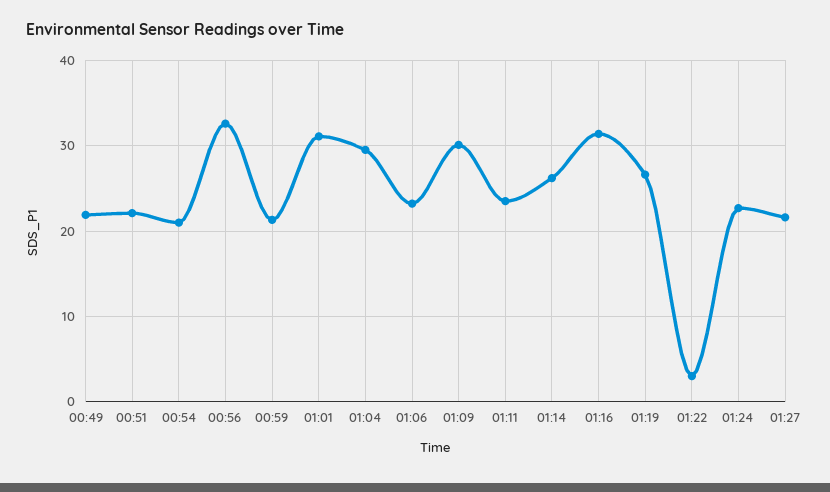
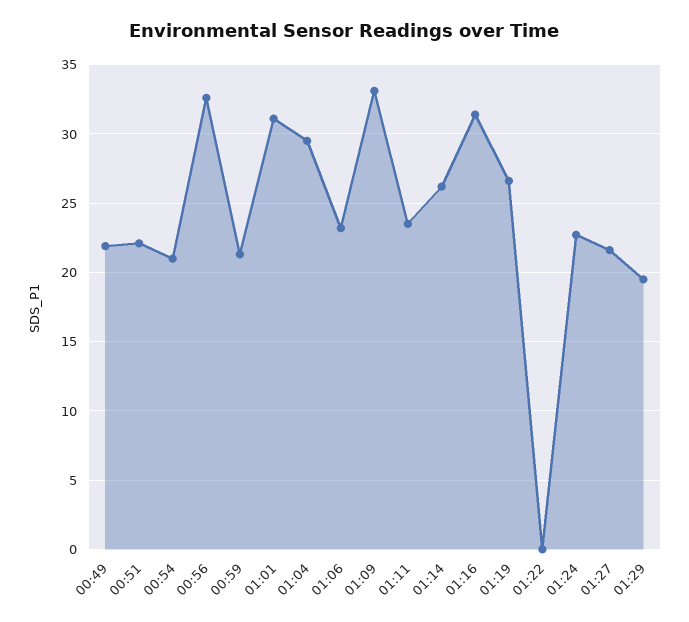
01:09: 30 -> 33
01:22: 3 -> 0
01:29: none -> 19.5

